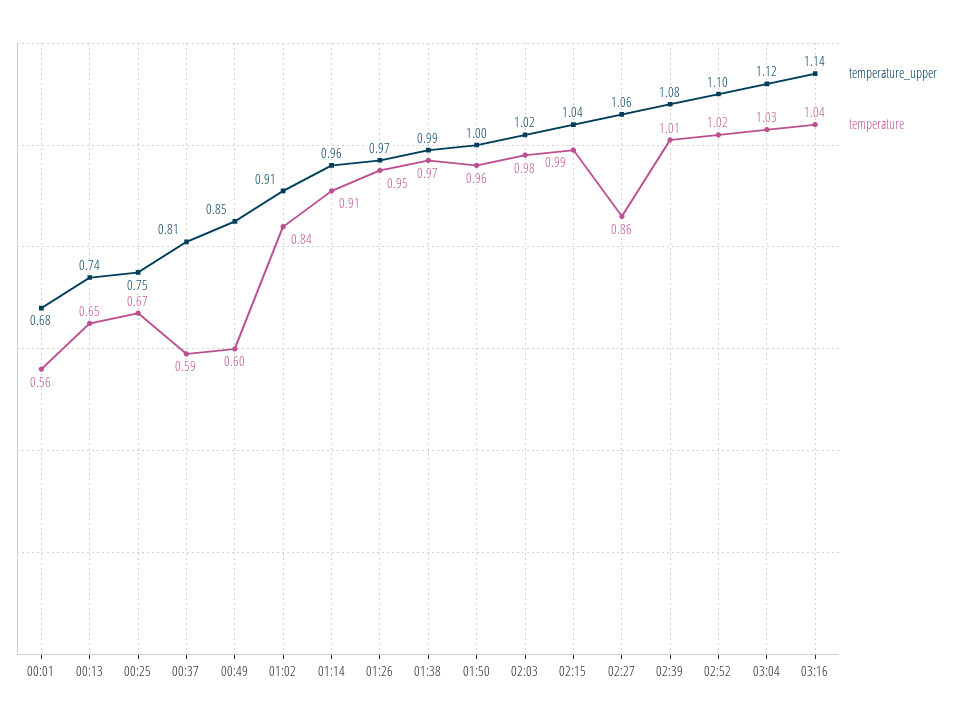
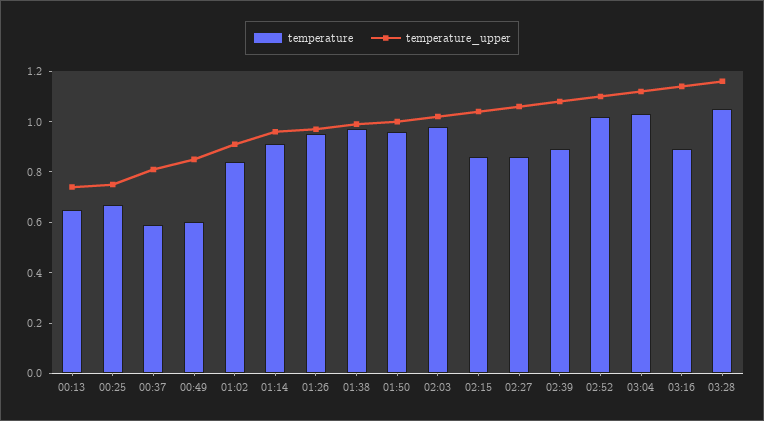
temperature_upper, 00:01: 0.68 -> none
temperature, 00:01: 0.56 -> none
temperature, 02:15: 0.99 -> 0.85
temperature, 02:39: 1.01 -> 0.9
temperature, 03:16: 1.04 -> 0.9
temperature, 03:28: none -> 1.05
temperature_upper, 03:28: none -> 1.15

